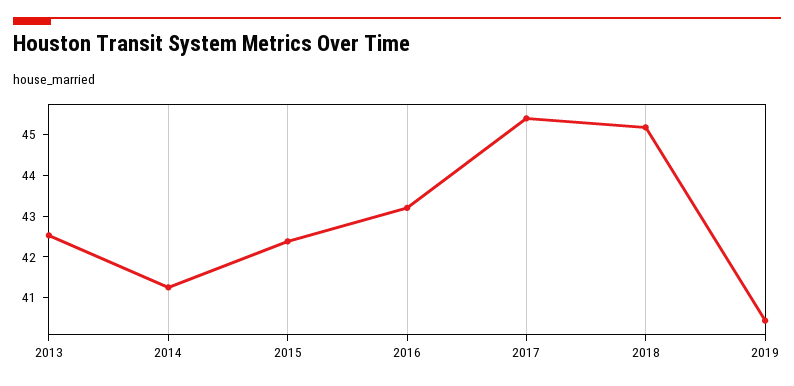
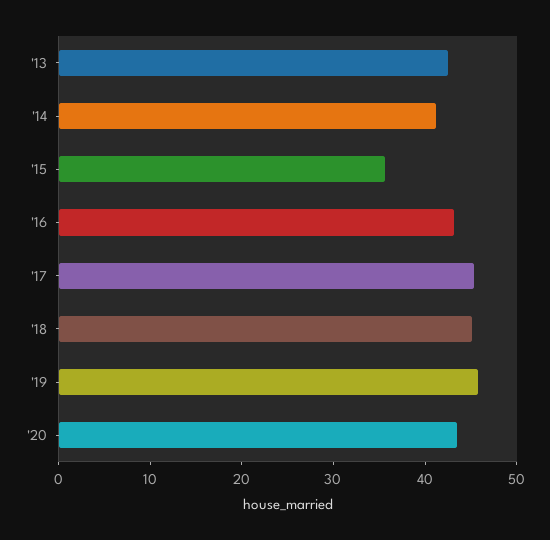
2015: 42.4 -> 36
2019: 40.4 -> 46
'20: none -> 44

